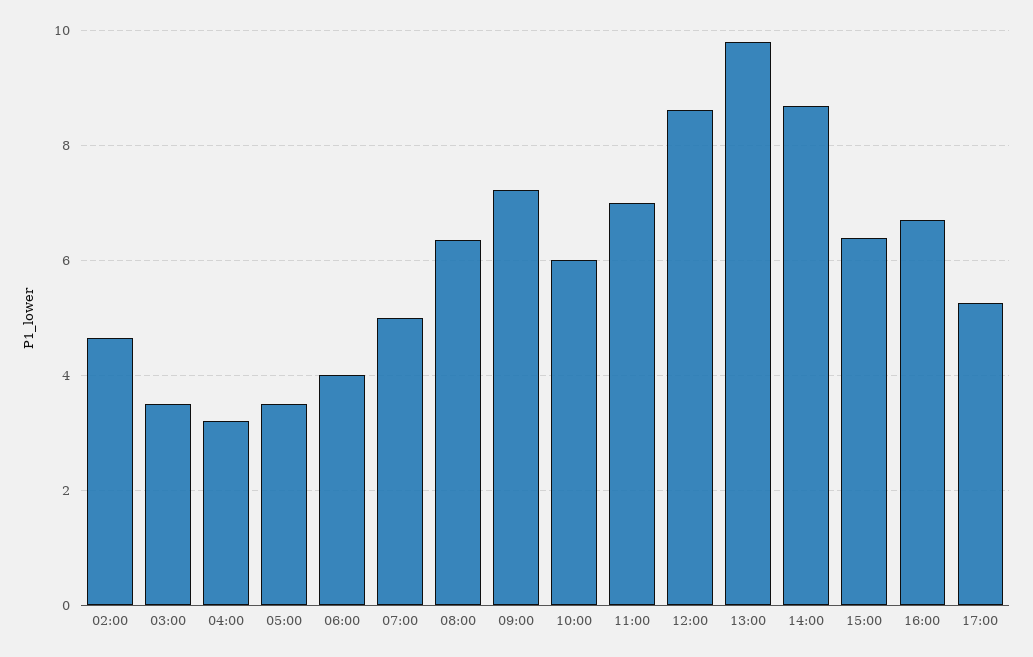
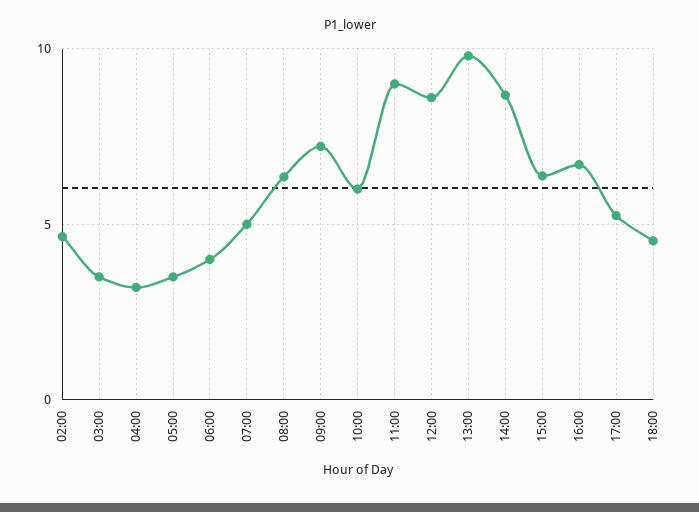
11:00: 7 -> 9
18:00: none -> 4.5

